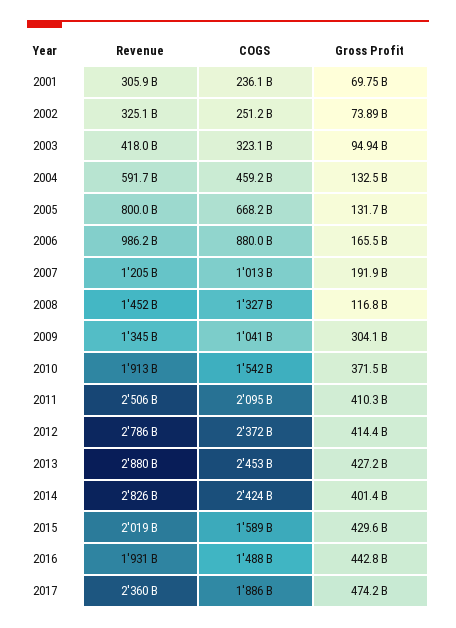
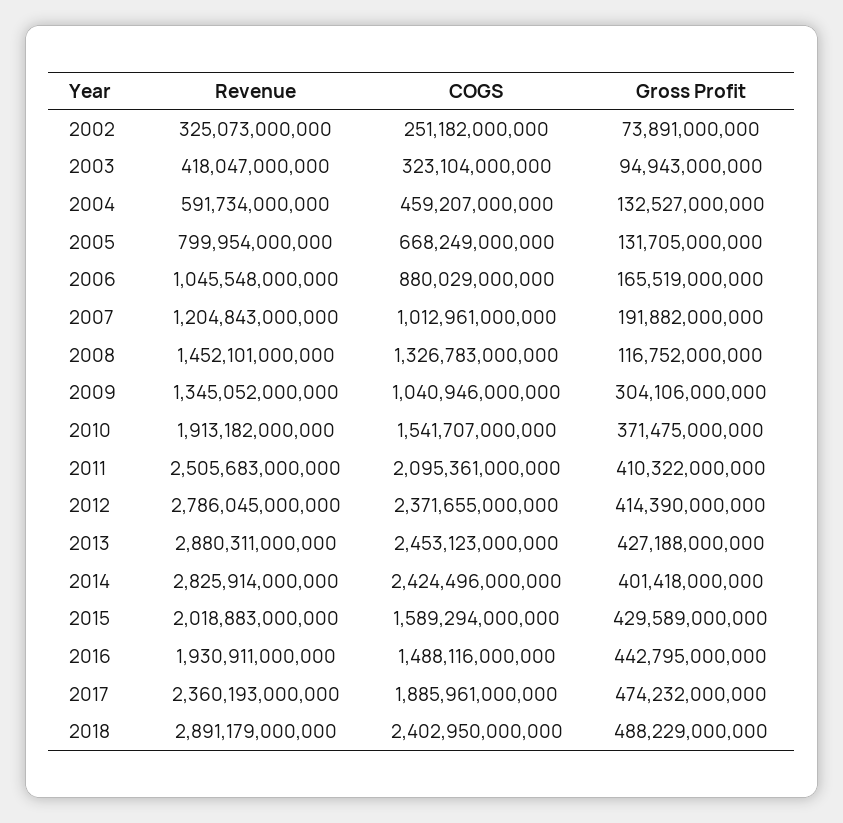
Revenue, 2001: 305900000000 -> none
COGS, 2001: 236100000000 -> none
Gross Profit, 2001: 69750000000 -> none
Revenue, 2006: 986200000000 -> 1045548000000
Revenue, 2018: none -> 2891179000000
COGS, 2018: none -> 2402950000000
Gross Profit, 2018: none -> 488229000000

